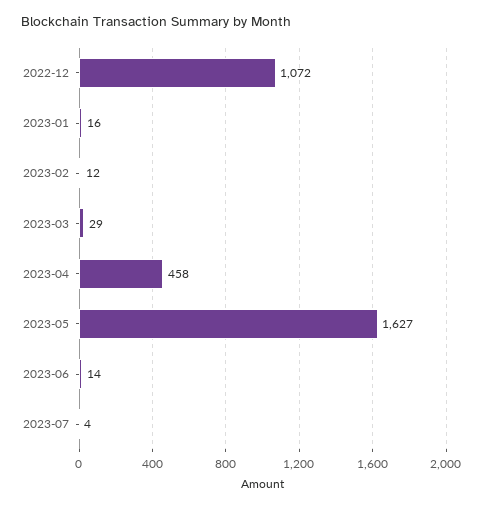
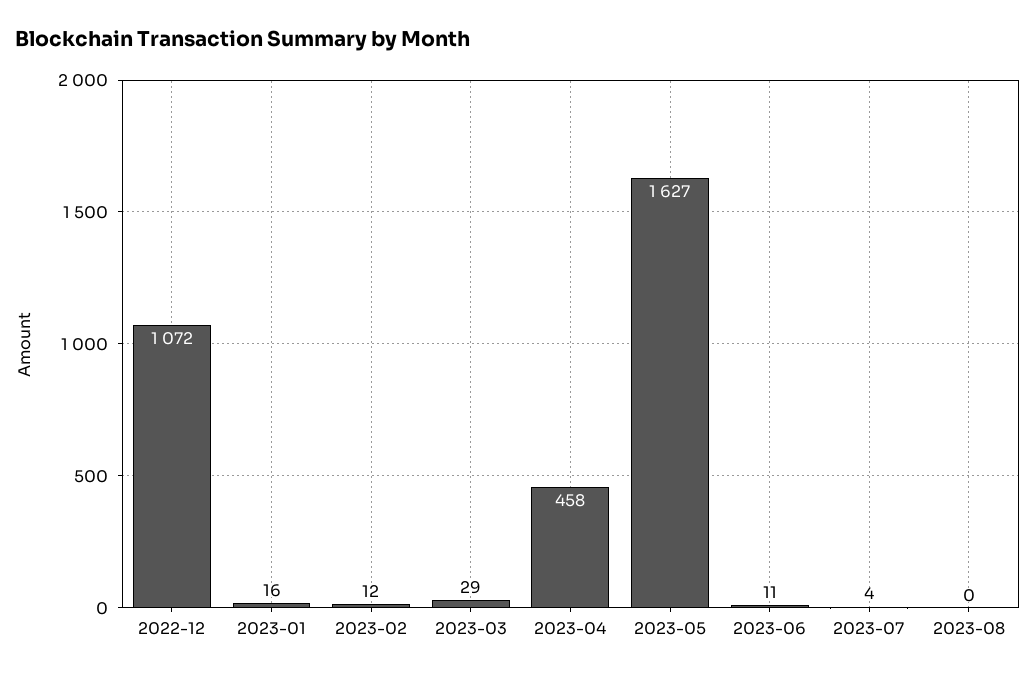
2023-06: 14 -> 11
2023-08: none -> 0

